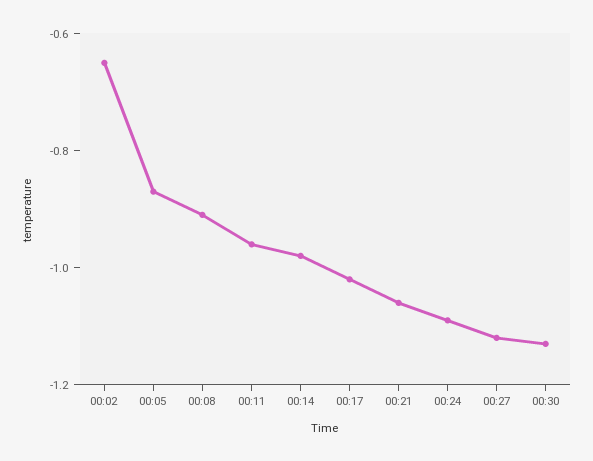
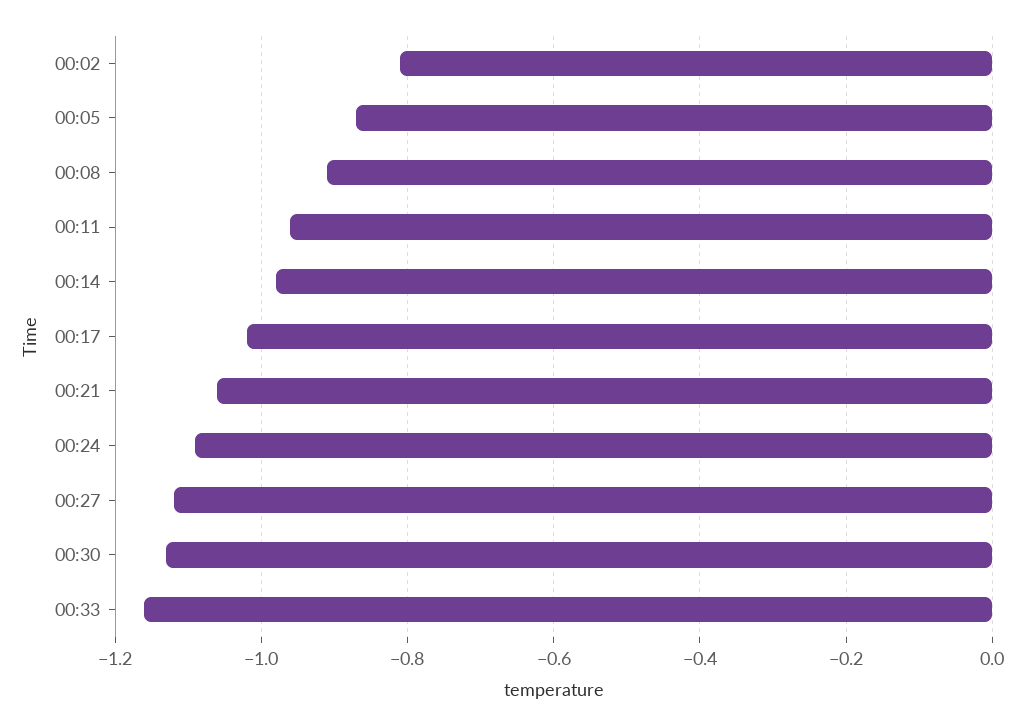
00:02: -0.65 -> -0.8
00:33: none -> -1.15

